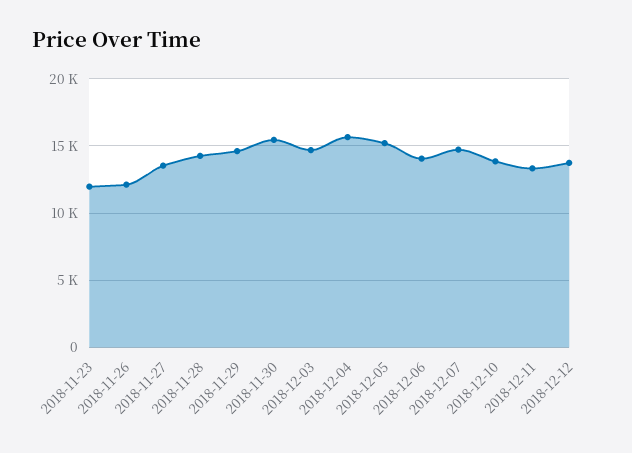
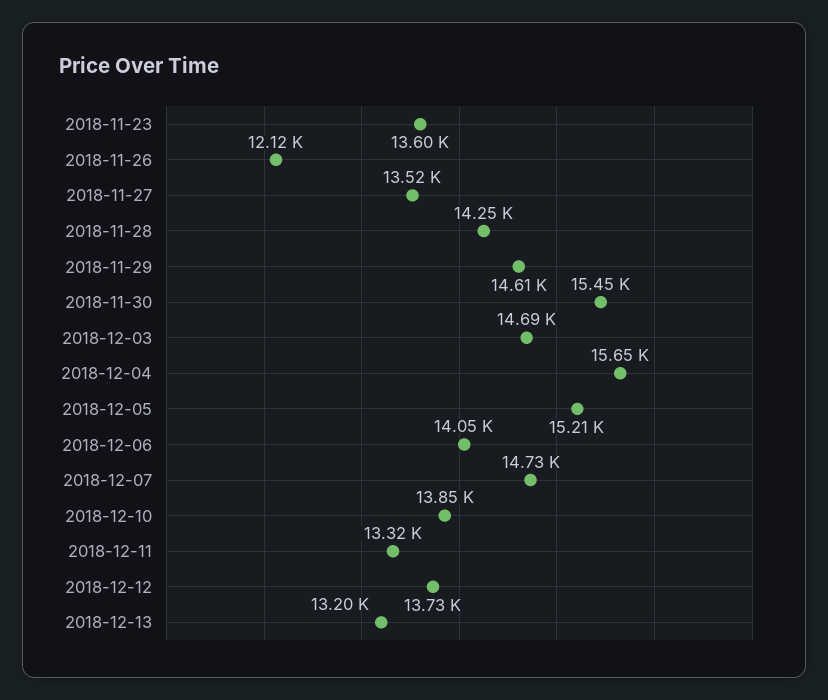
2018-11-23: 12000 -> 13600
2018-12-13: none -> 13200

